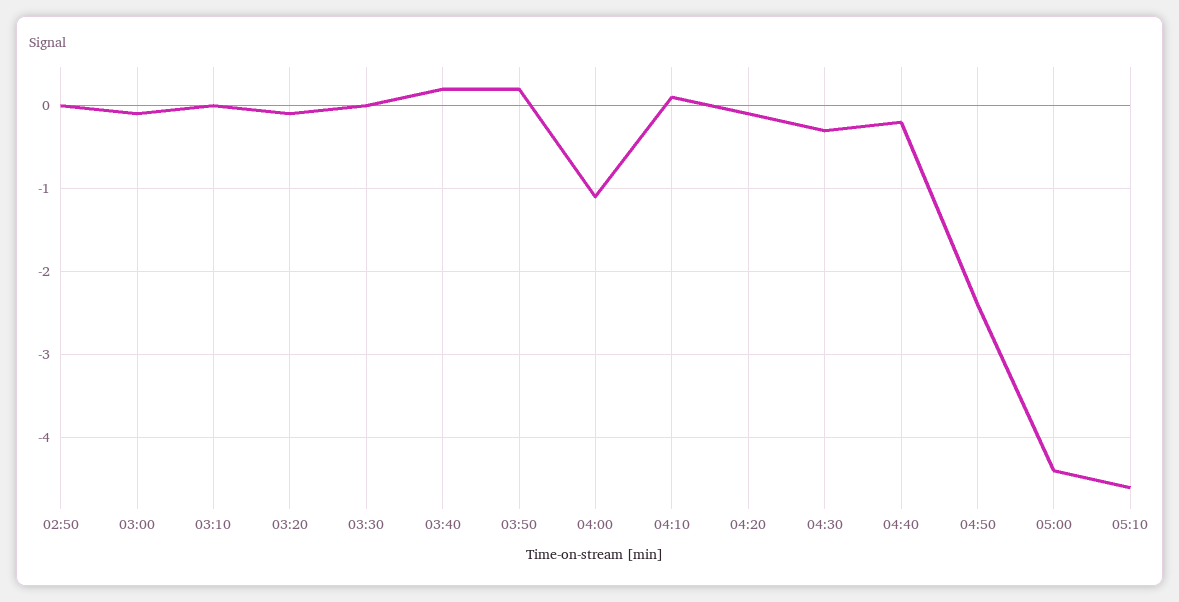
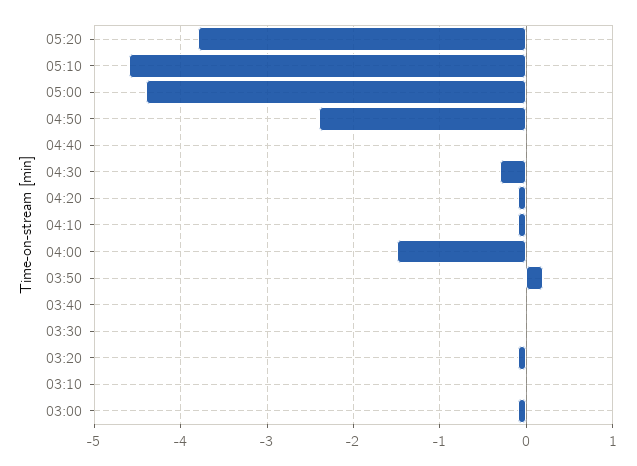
02:50: 0 -> none
03:40: 0.2 -> 0
04:00: -1.1 -> -1.5
04:10: 0.1 -> -0.1
04:40: -0.2 -> 0
05:20: none -> -3.8

